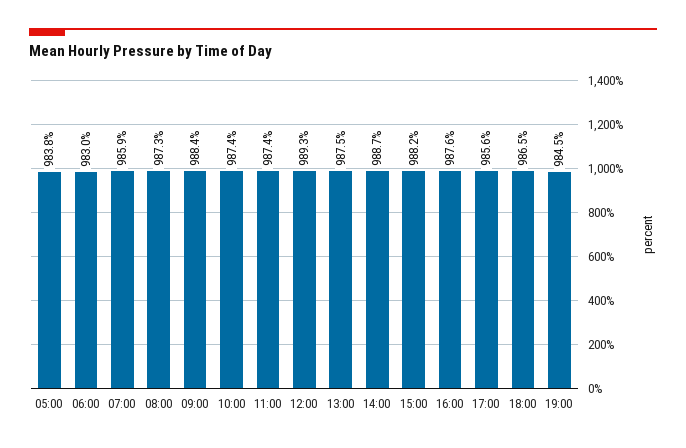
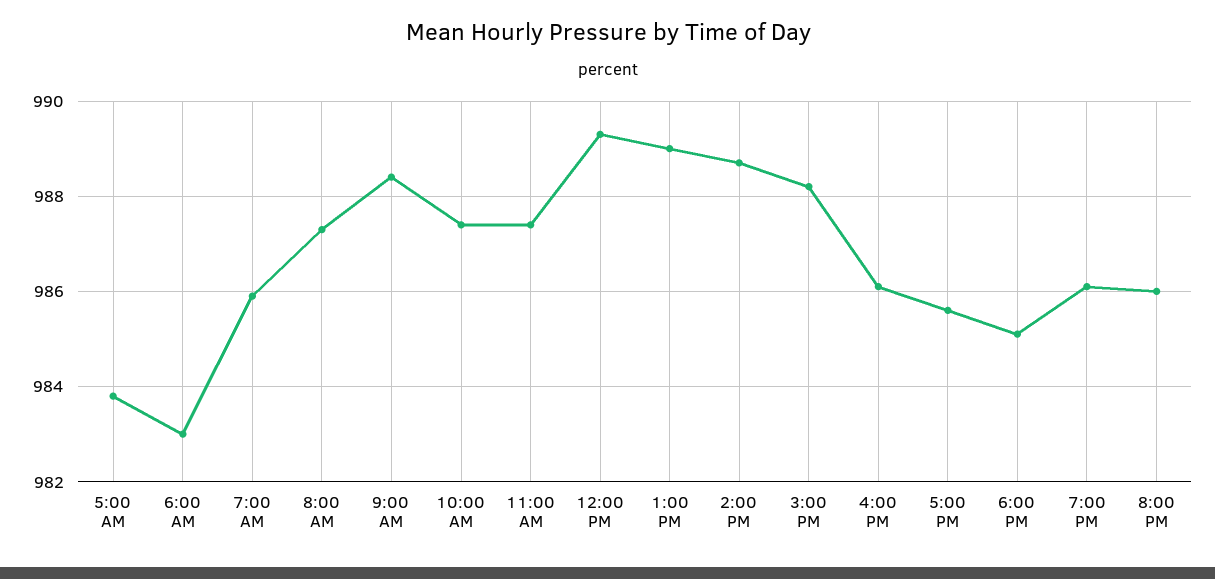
13:00: 987.5 -> 989
16:00: 987.6 -> 986
18:00: 986.5 -> 985
19:00: 984.5 -> 986
8:00 PM: none -> 986

